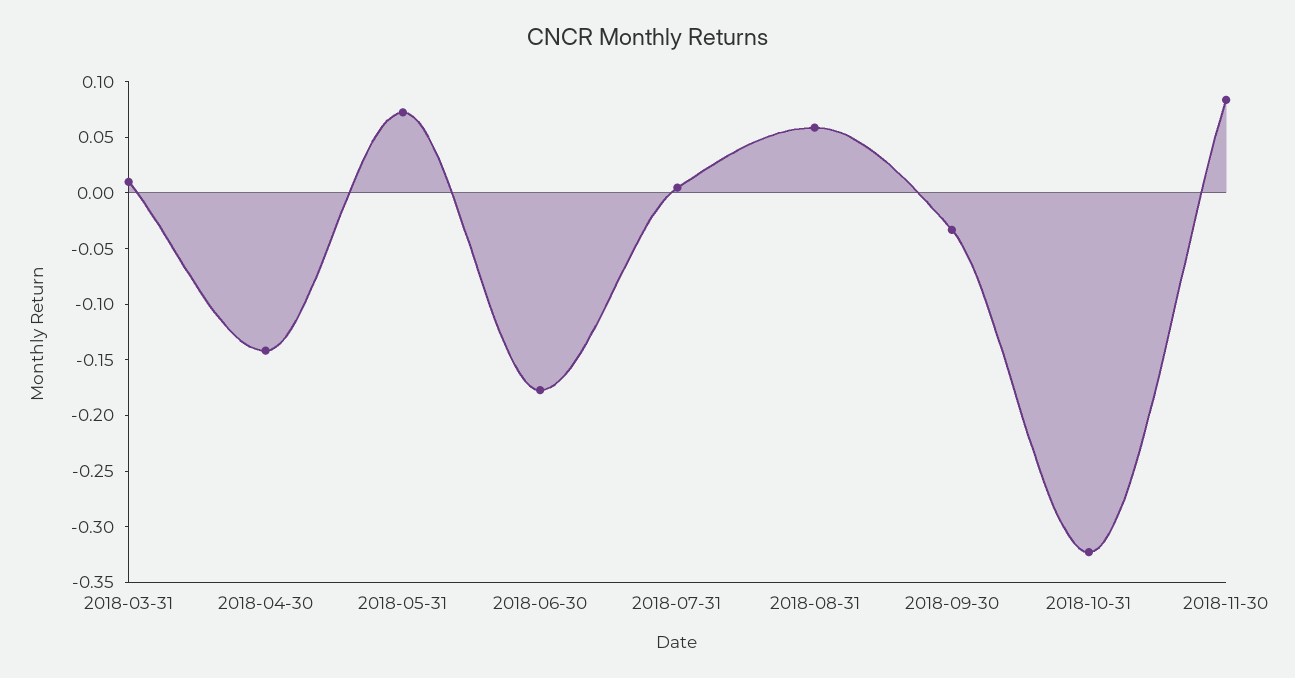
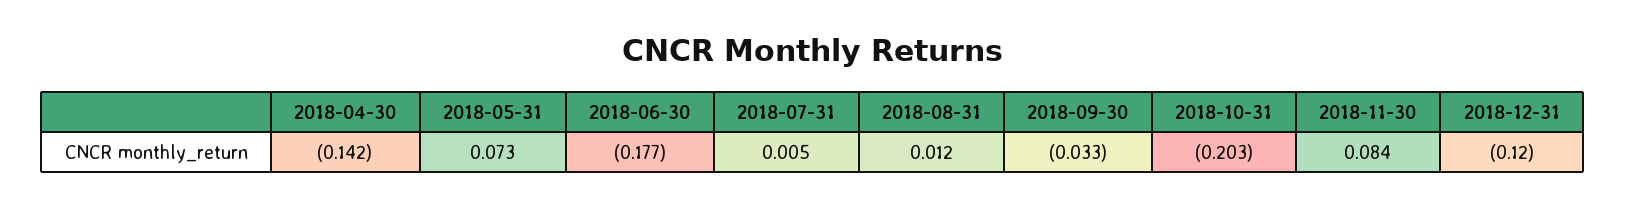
2018-03-31: 0.01 -> none
2018-08-31: 0.06 -> 0.012
2018-10-31: -0.32 -> -0.203
2018-12-31: none -> -0.12

